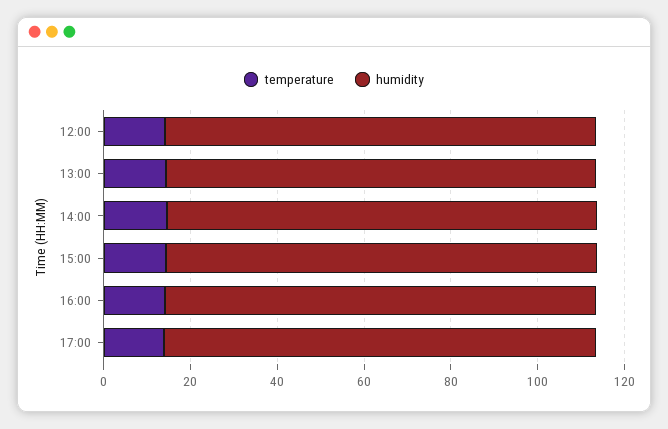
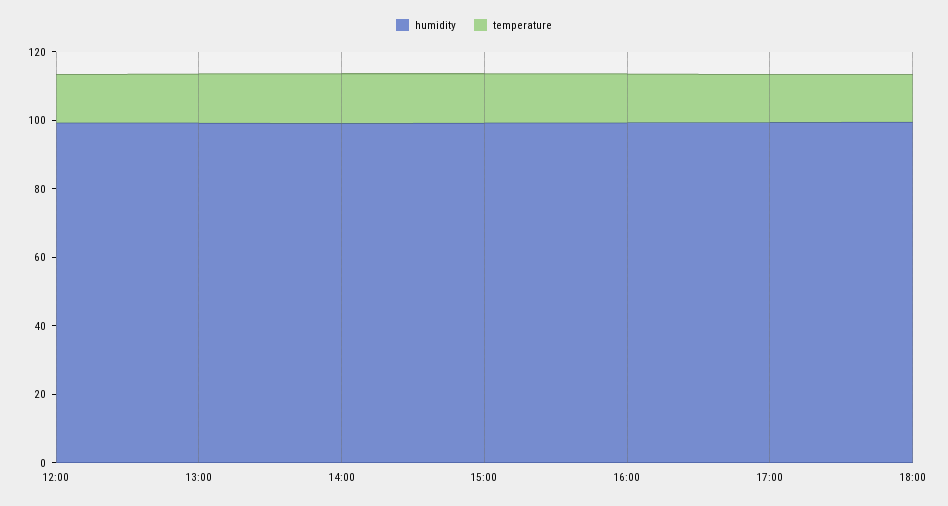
humidity, 18:00: none -> 100
temperature, 18:00: none -> 15

